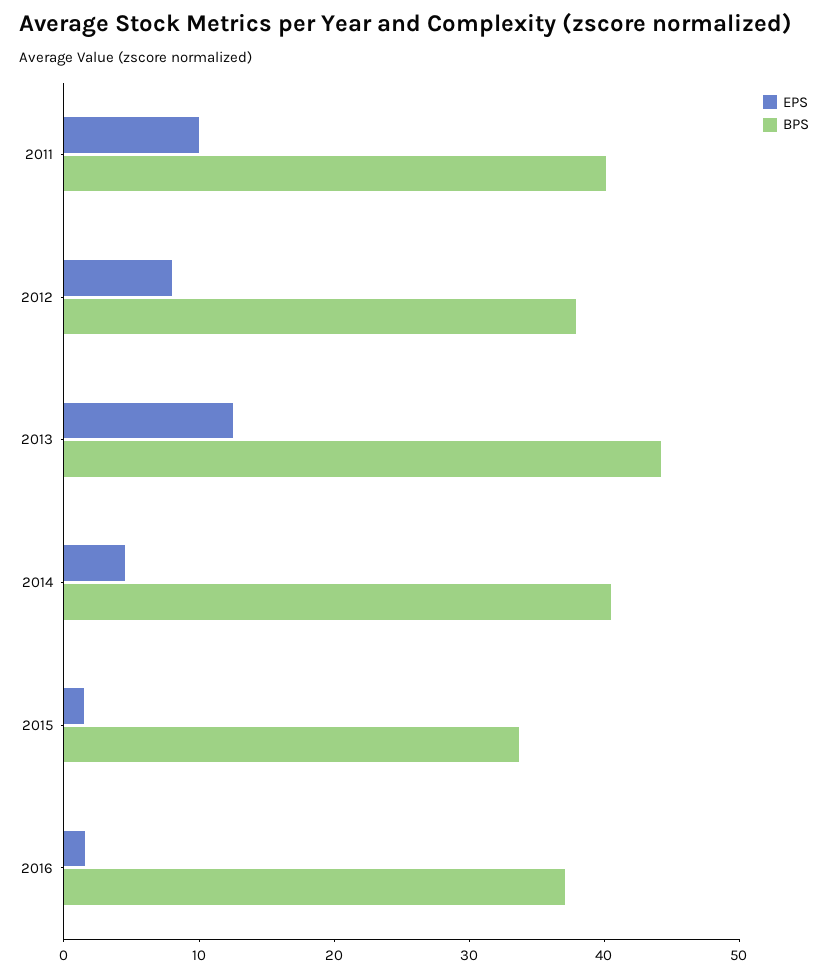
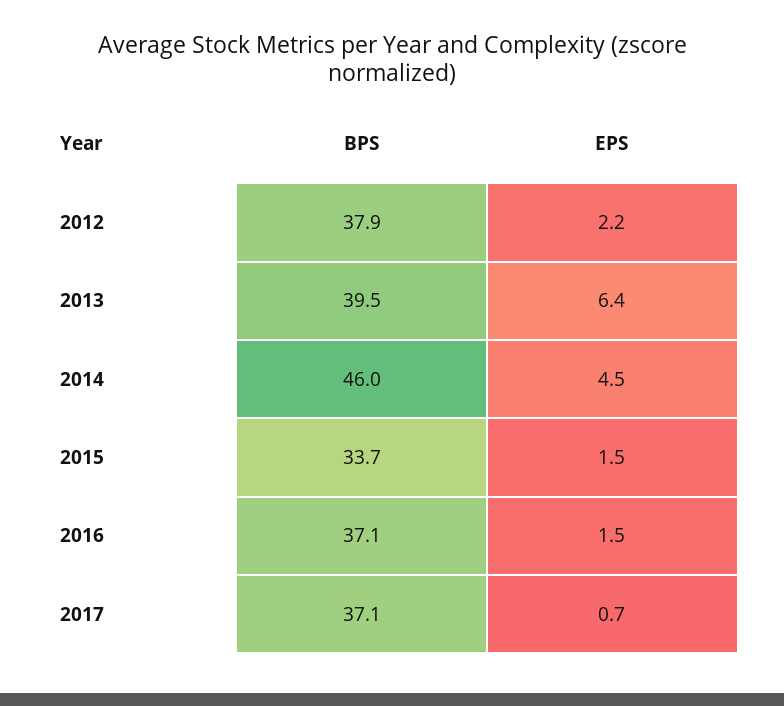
EPS, 2011: 10 -> none
BPS, 2011: 40 -> none
EPS, 2012: 8 -> 2.2
EPS, 2013: 12 -> 6.4
BPS, 2013: 44 -> 39.5
BPS, 2014: 40 -> 46
BPS, 2017: none -> 37.1
EPS, 2017: none -> 0.7

